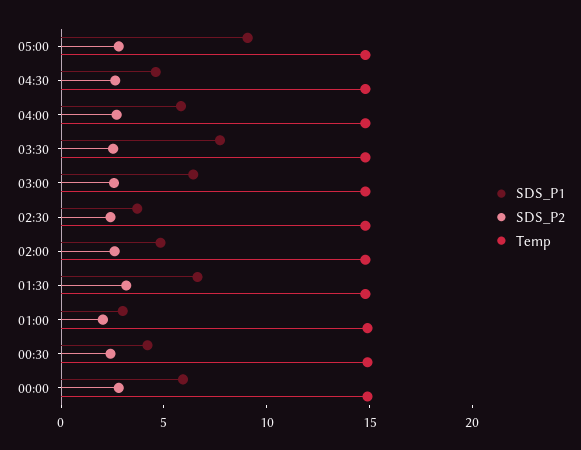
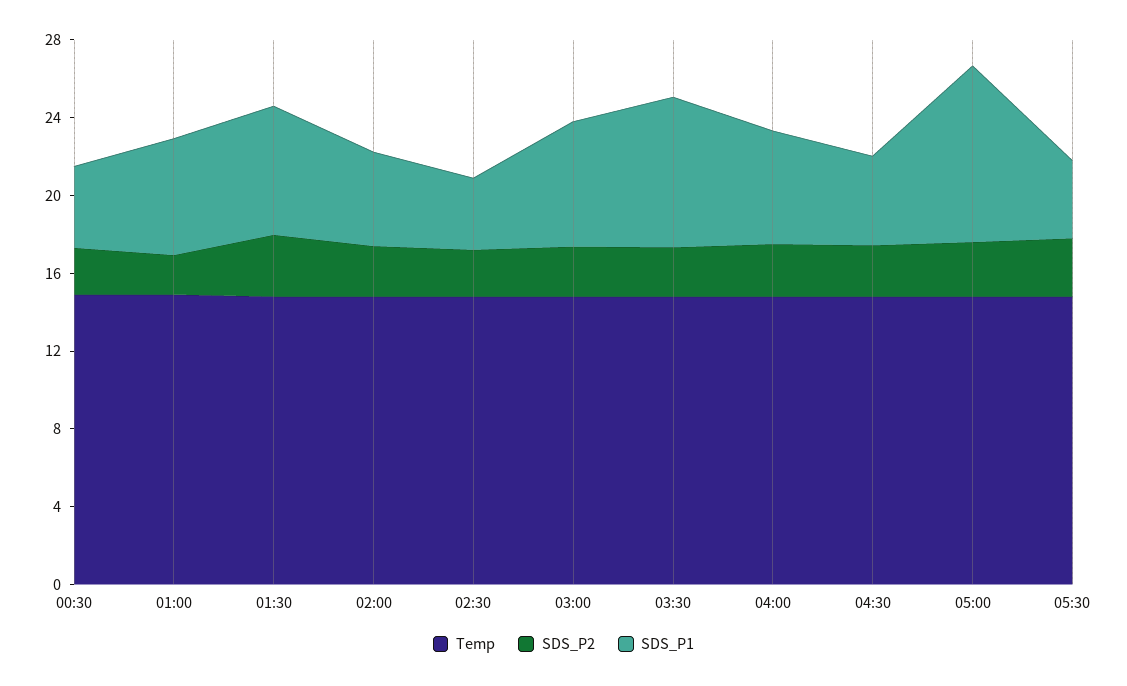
SDS_P1, 01:00: 3 -> 6
SDS_P1, 00:00: 6 -> none
SDS_P2, 00:00: 3 -> none
Temp, 00:00: 15 -> none
Temp, 05:30: none -> 15
SDS_P2, 05:30: none -> 3
SDS_P1, 05:30: none -> 4

